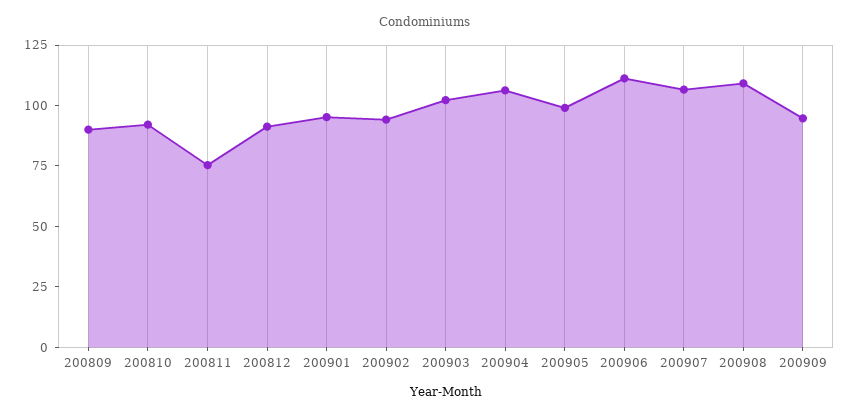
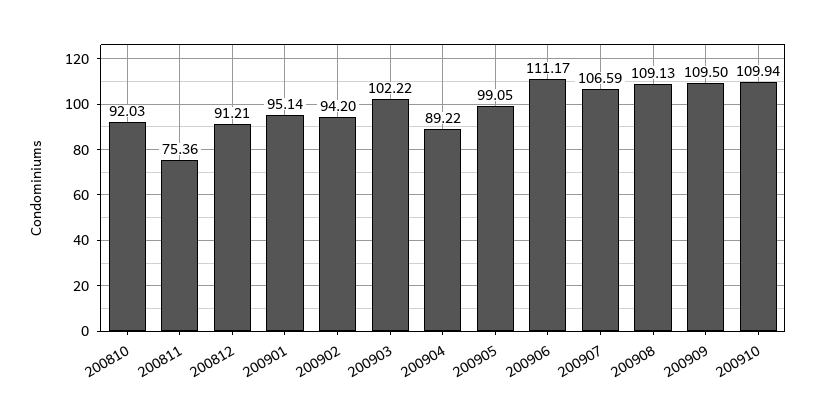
200809: 90 -> none
200904: 105 -> 89.22
200909: 95 -> 109.5
200910: none -> 109.94

